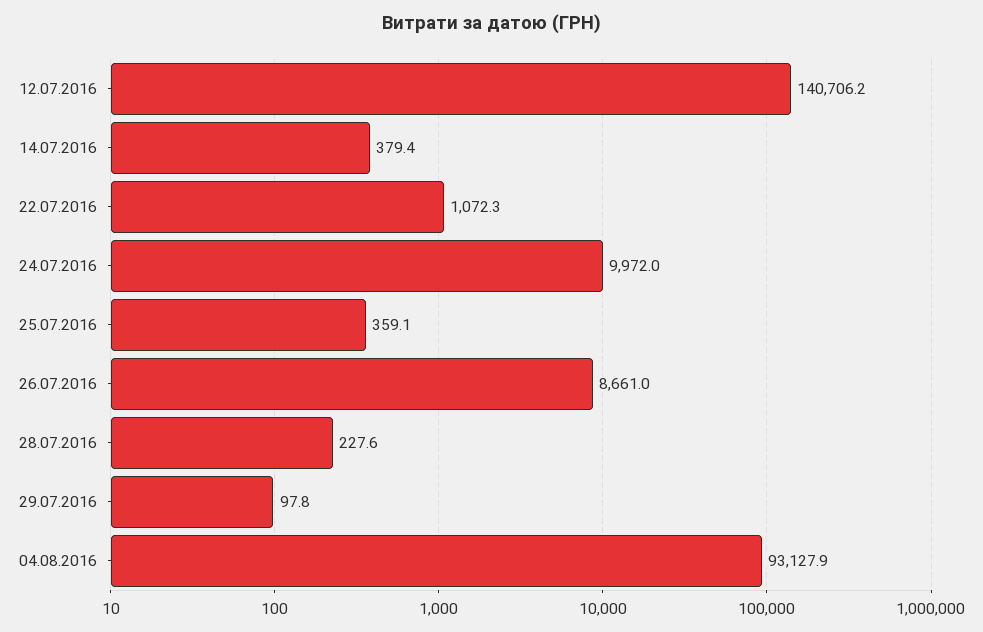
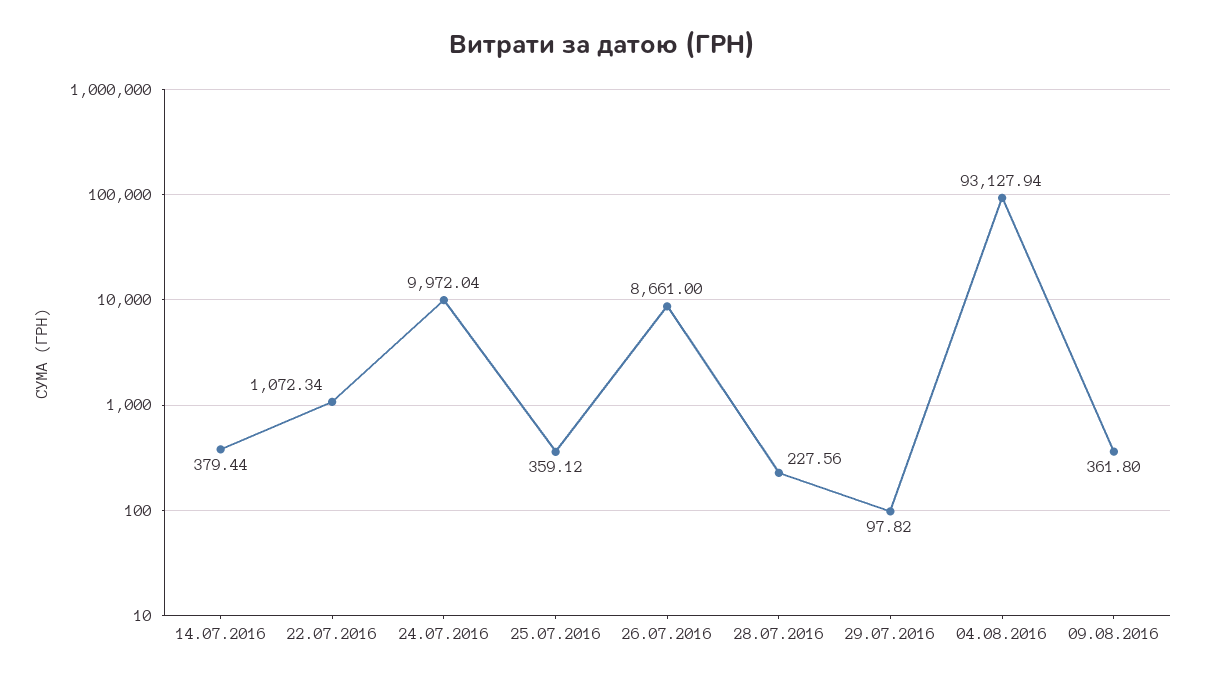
12.07.2016: 140706.2 -> none
09.08.2016: none -> 361.8

